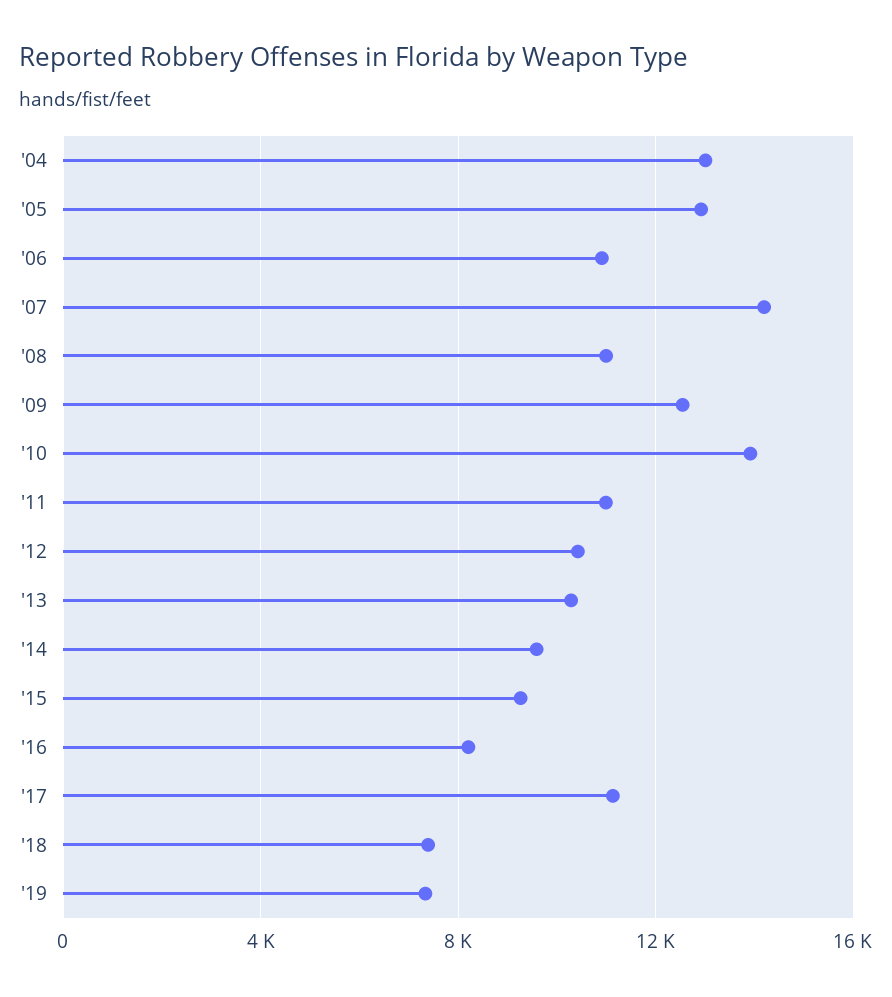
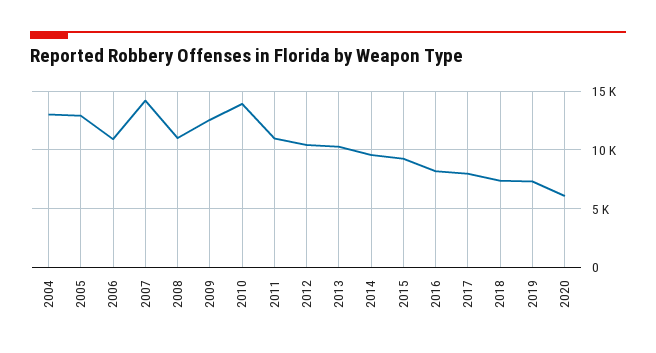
'17: 11000 -> 8000
2020: none -> 6000

